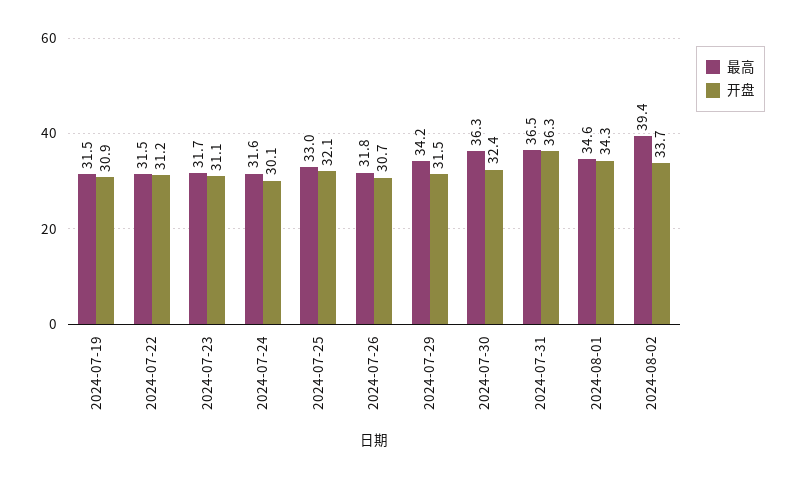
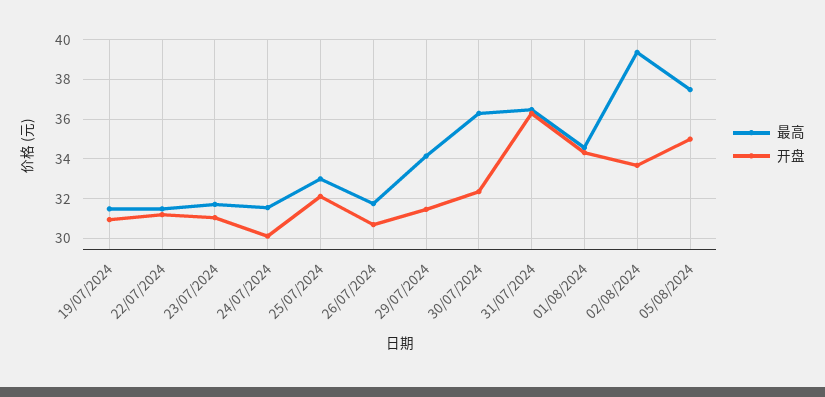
最高, 05/08/2024: none -> 37.5
开盘, 05/08/2024: none -> 35

